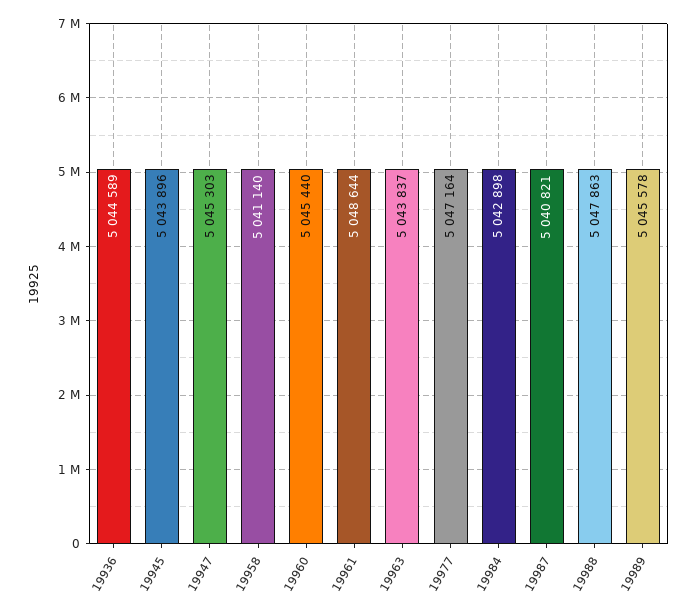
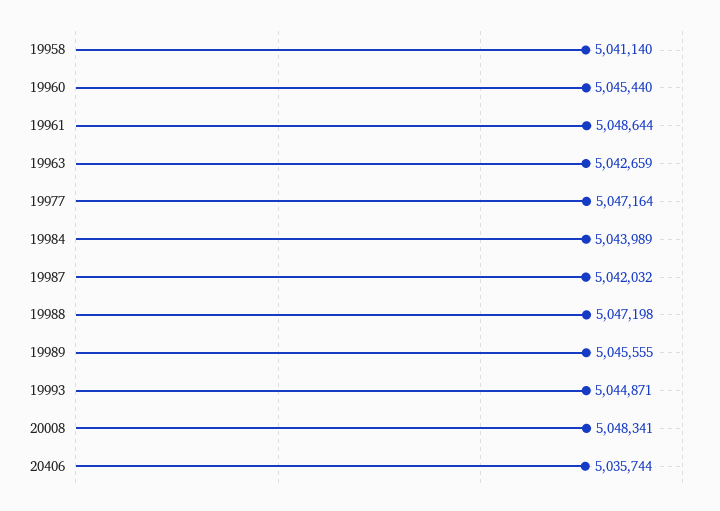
19936: 5044589 -> none
19945: 5043896 -> none
19947: 5045303 -> none
19963: 5043837 -> 5042659
19984: 5042898 -> 5043989
19987: 5040821 -> 5042032
19988: 5047863 -> 5047198
19989: 5045578 -> 5045555
19993: none -> 5044871
20008: none -> 5048341
20406: none -> 5035744

